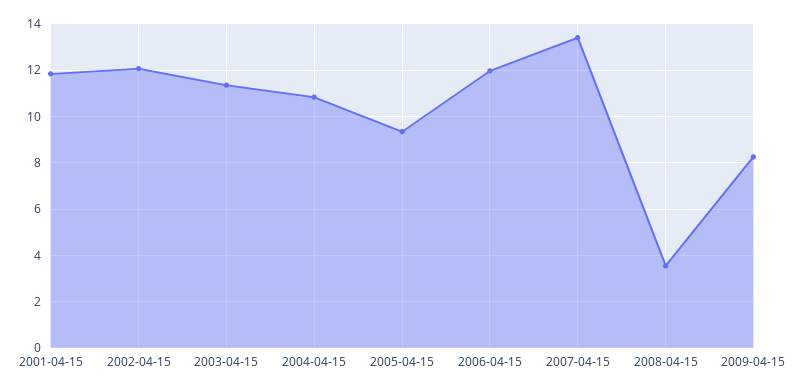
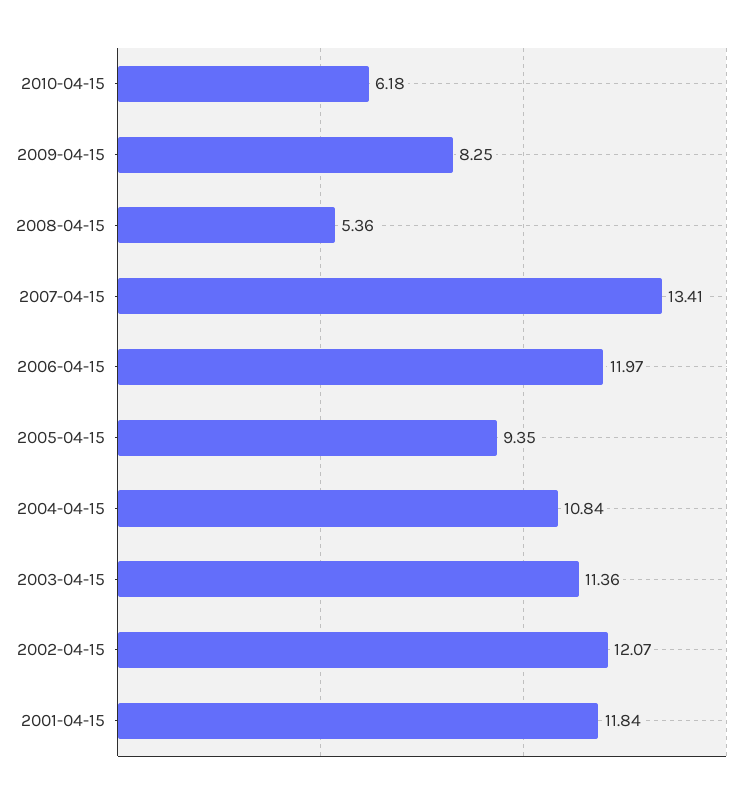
2008-04-15: 3.5 -> 5.36
2010-04-15: none -> 6.18

